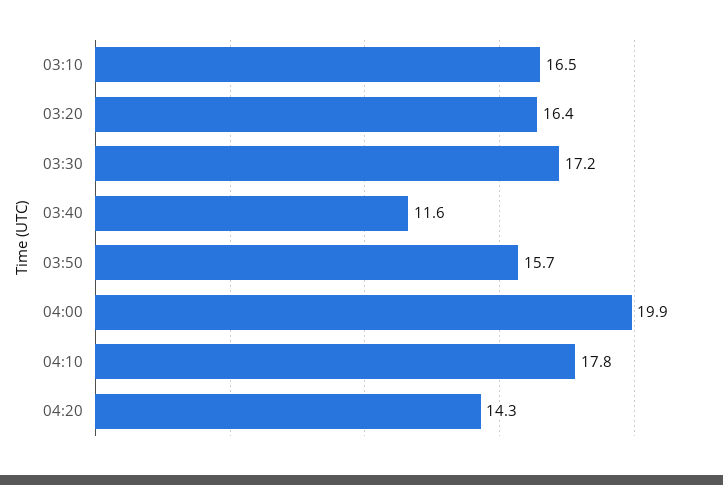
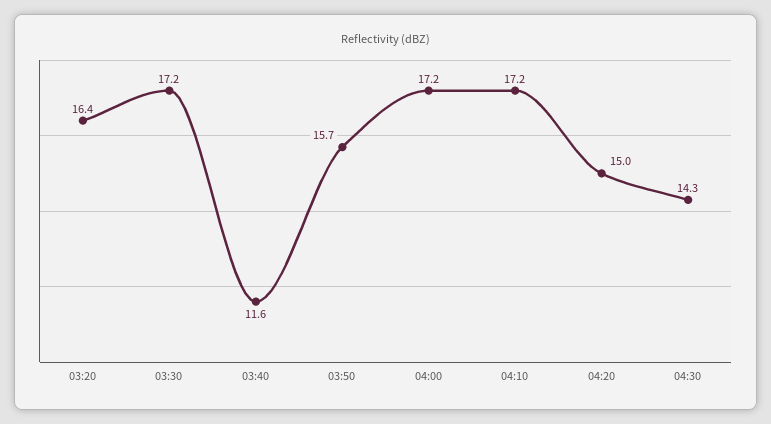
03:10: 16.5 -> none
04:00: 19.9 -> 17.2
04:10: 17.8 -> 17.2
04:20: 14.3 -> 15
04:30: none -> 14.3

